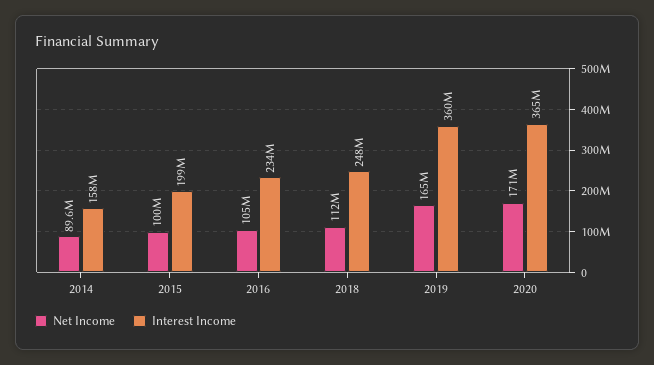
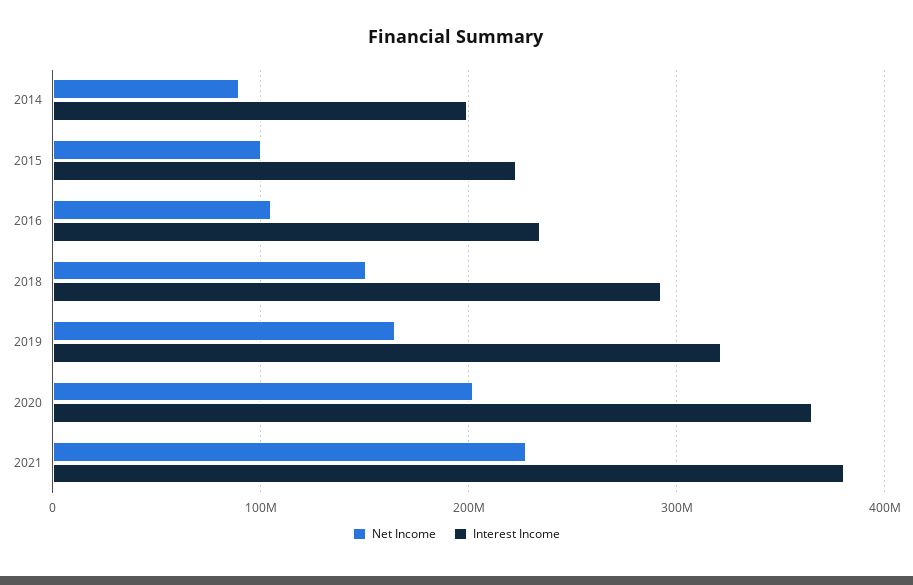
Interest Income, 2014: 158000000 -> 200000000
Interest Income, 2015: 199000000 -> 220000000
Net Income, 2018: 112000000 -> 150000000
Interest Income, 2018: 248000000 -> 290000000
Interest Income, 2019: 360000000 -> 320000000
Net Income, 2020: 171000000 -> 200000000
Net Income, 2021: none -> 230000000
Interest Income, 2021: none -> 380000000

